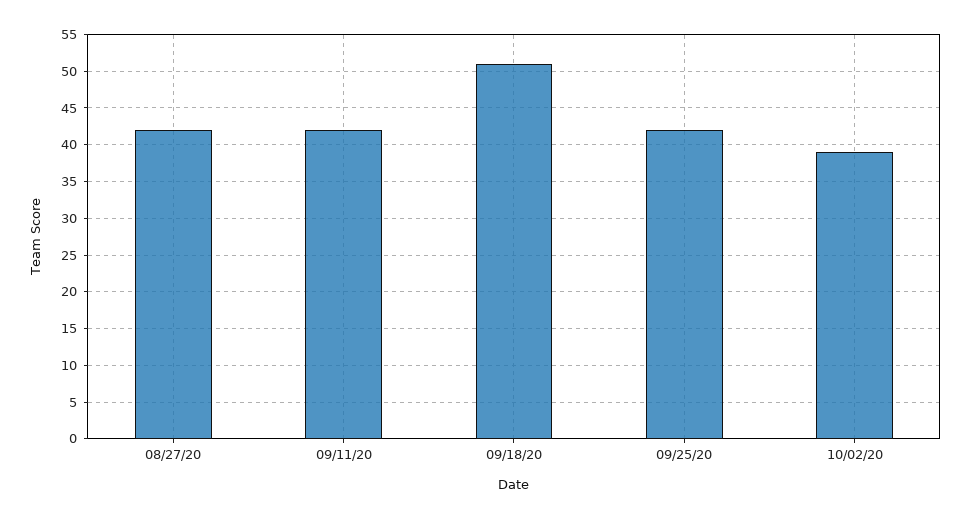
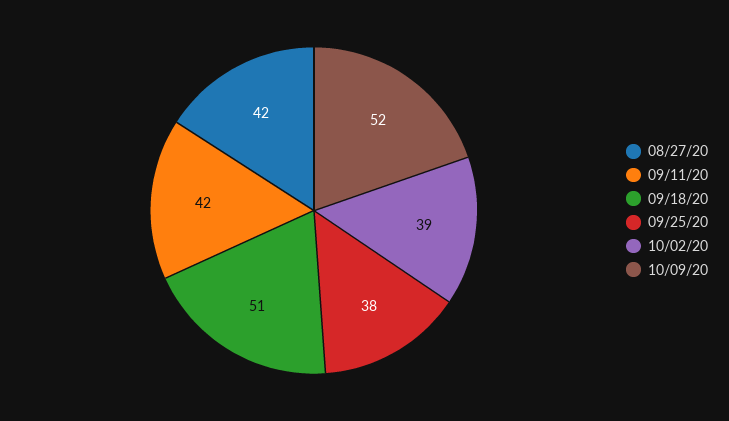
09/25/20: 42 -> 38
10/09/20: none -> 52

